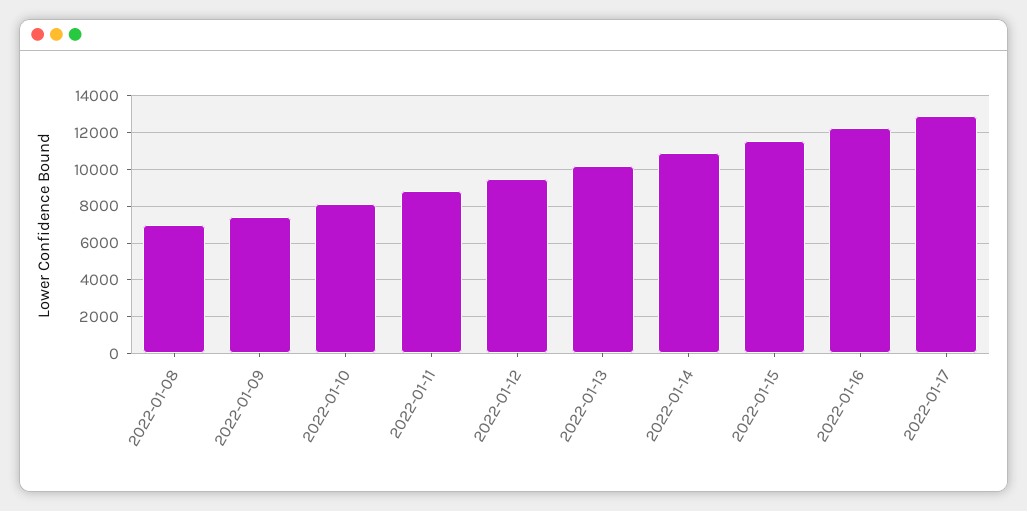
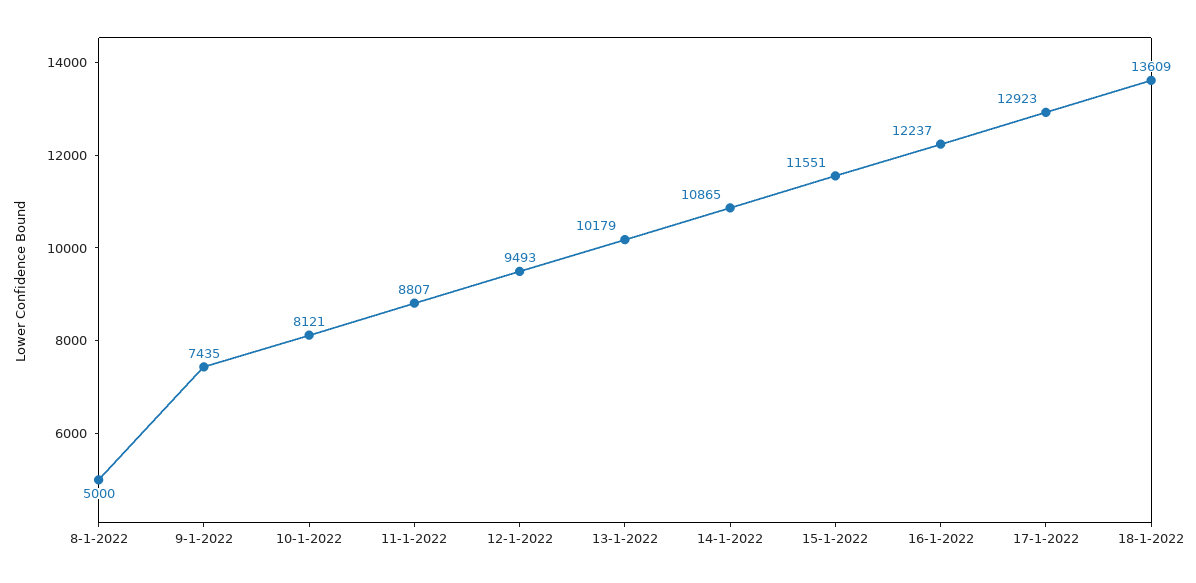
2022-01-08: 7000 -> 5000
18-1-2022: none -> 13609

